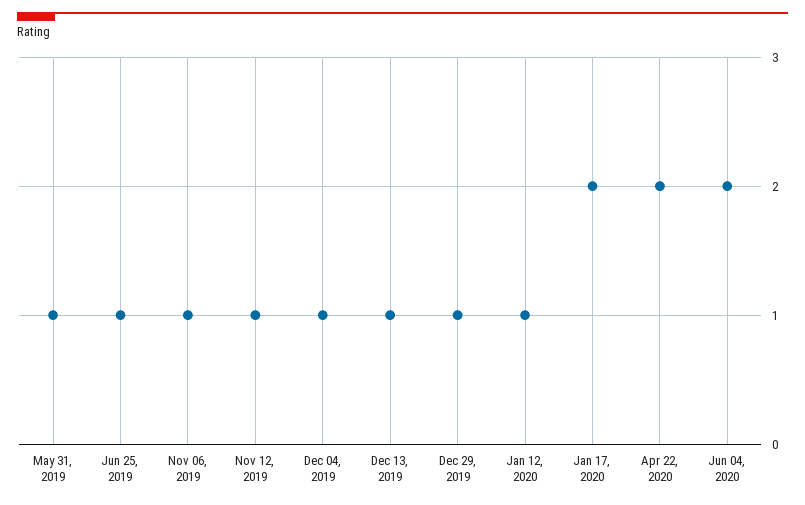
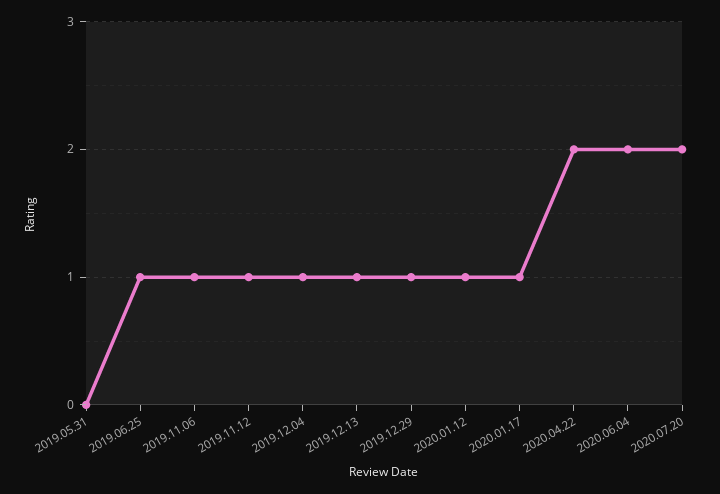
May 31, 2019: 1 -> 0
Jan 17, 2020: 2 -> 1
2020.07.20: none -> 2

